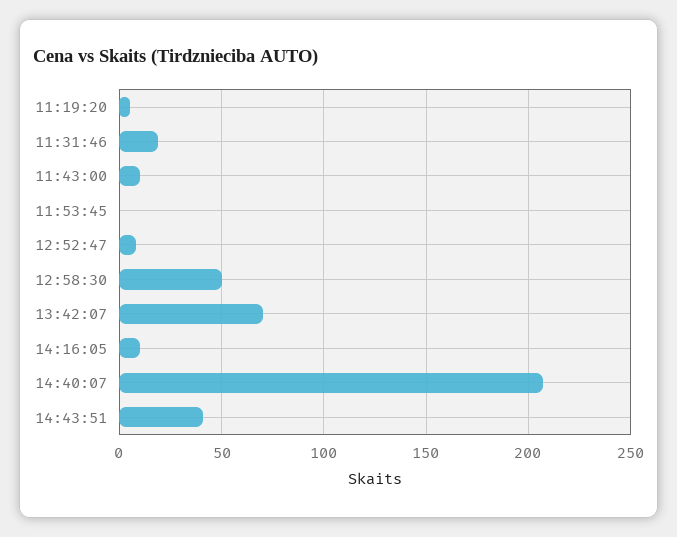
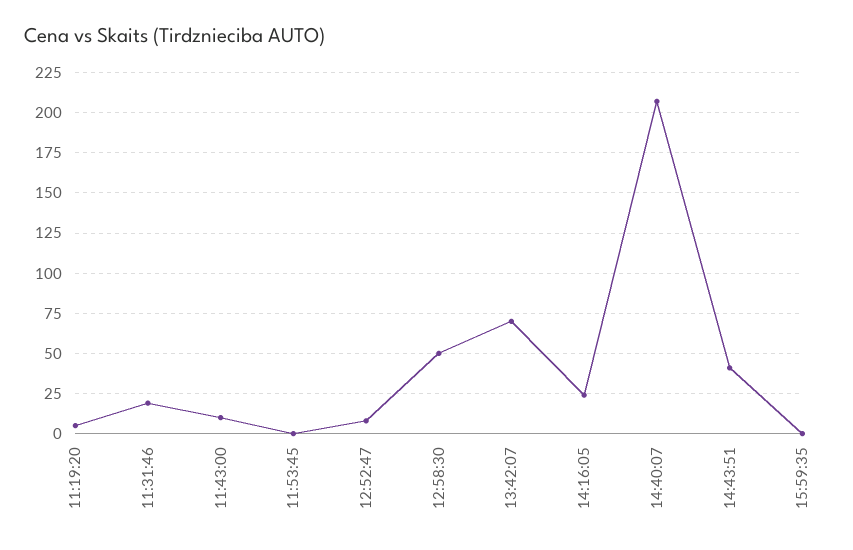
14:16:05: 10 -> 25
15:59:35: none -> 0

